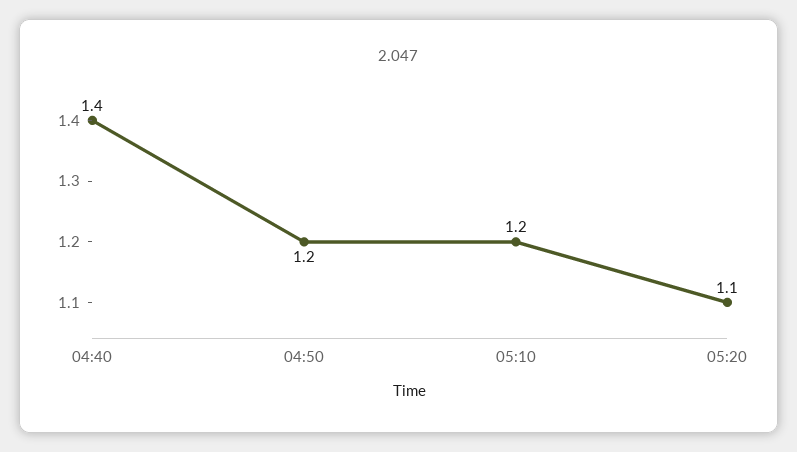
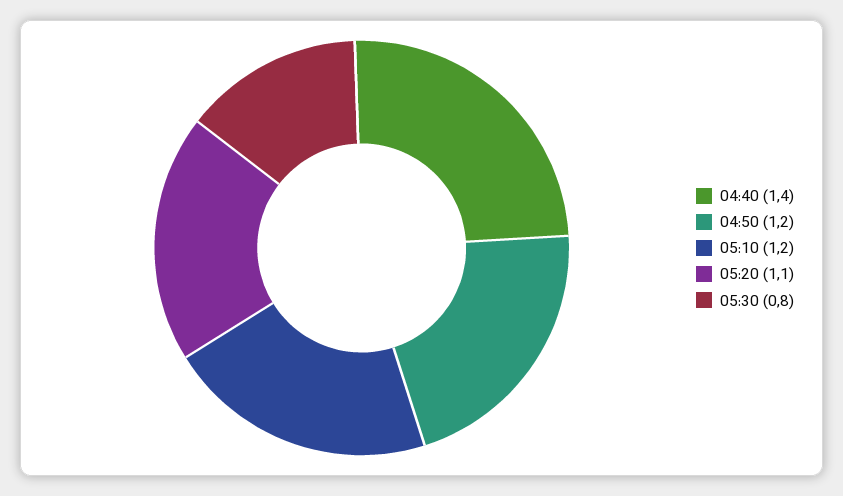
05:30: none -> 0.8

